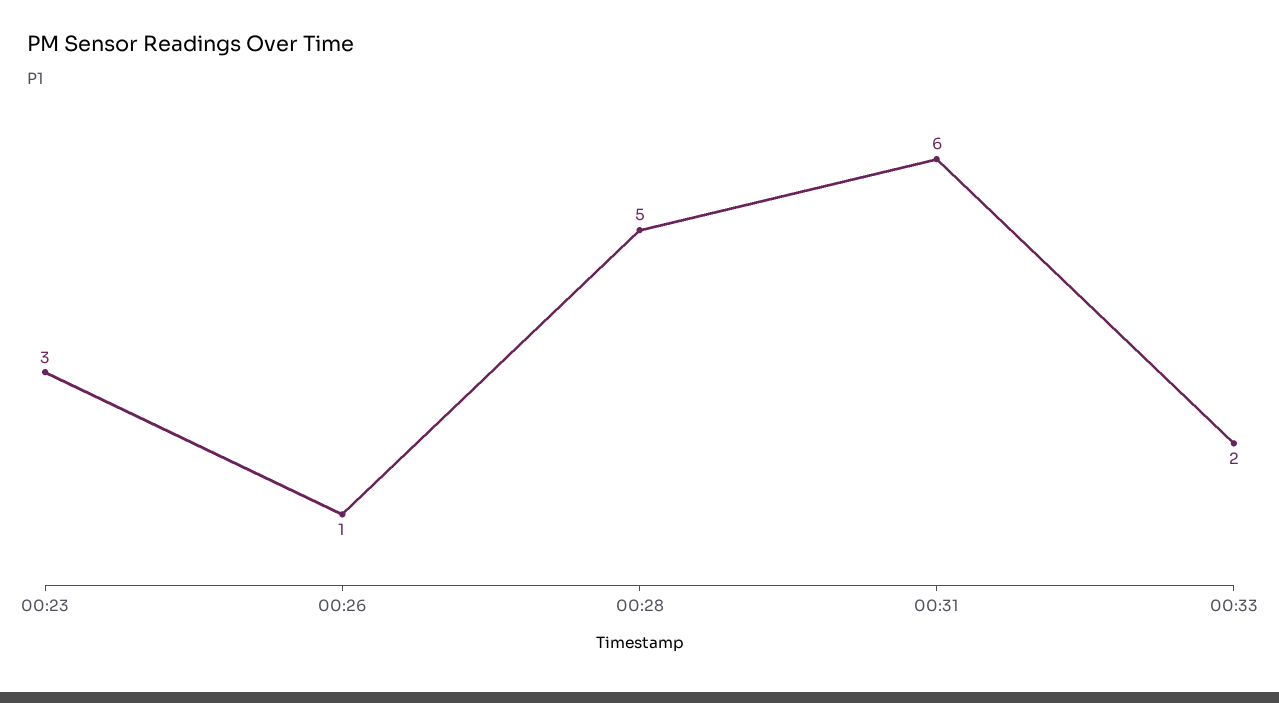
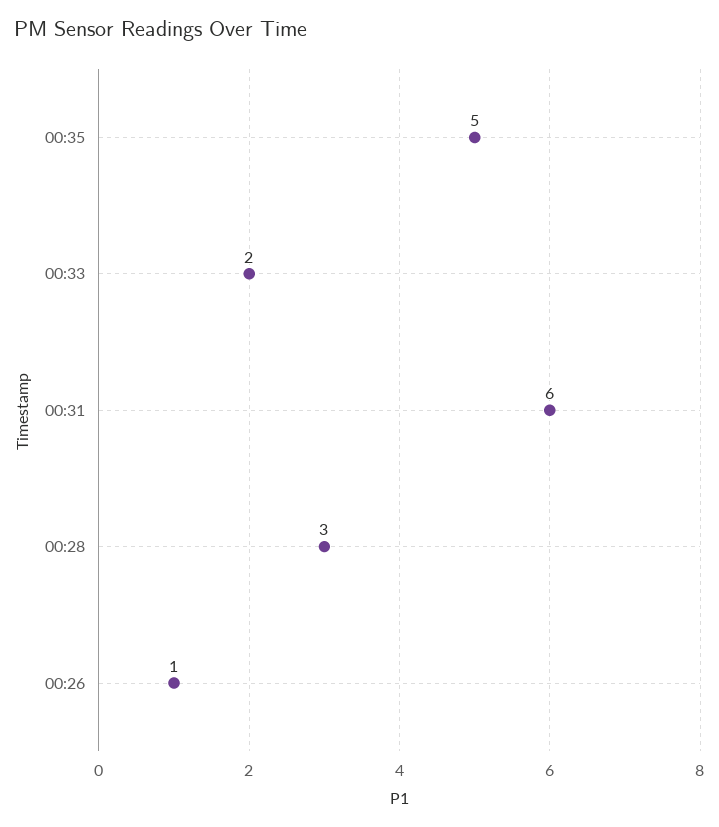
00:23: 3 -> none
00:28: 5 -> 3
00:35: none -> 5

